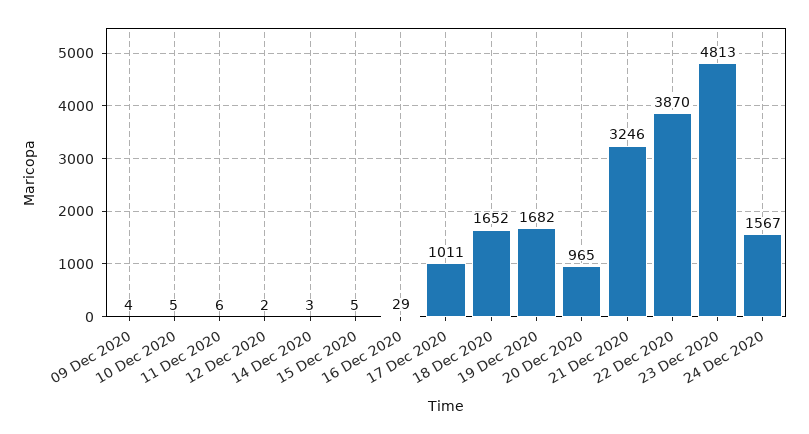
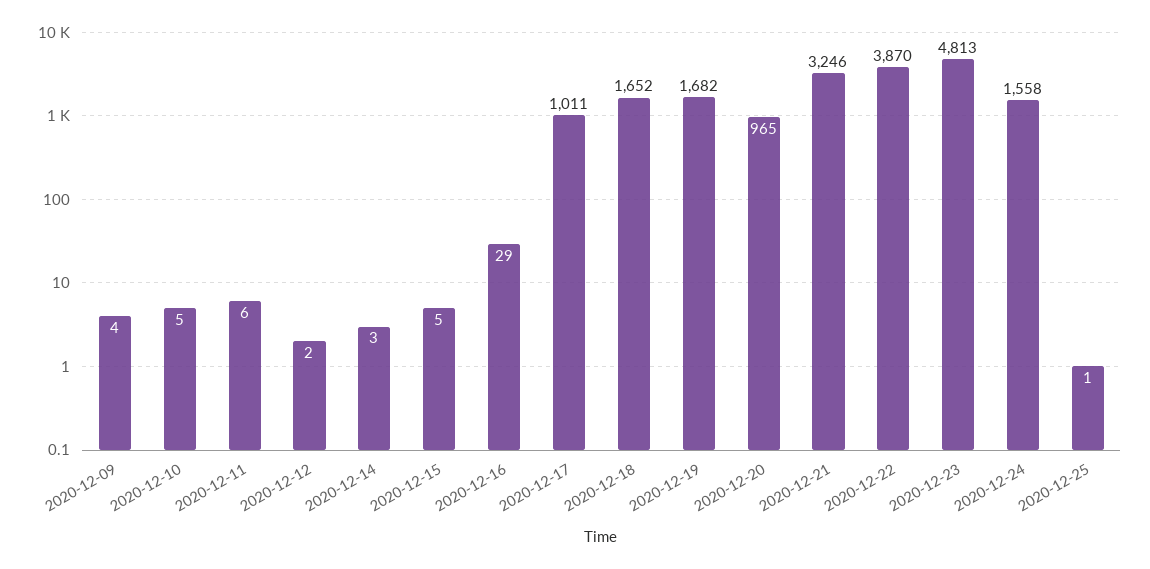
24 Dec 2020: 1567 -> 1558
2020-12-25: none -> 1

